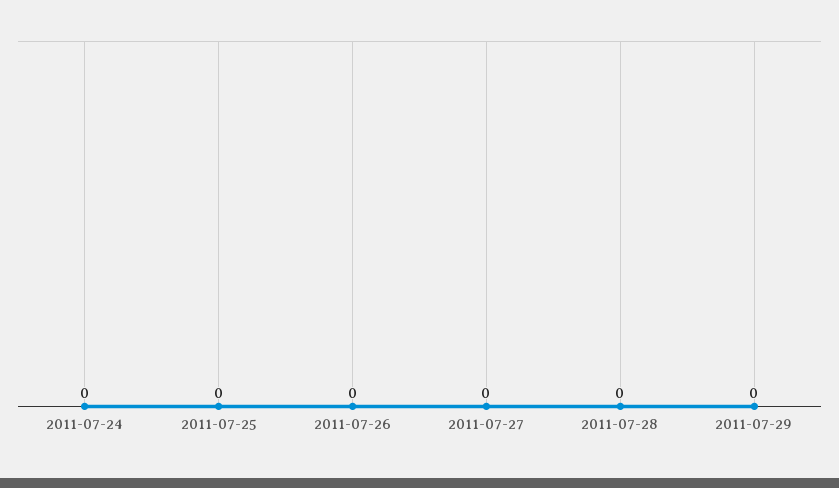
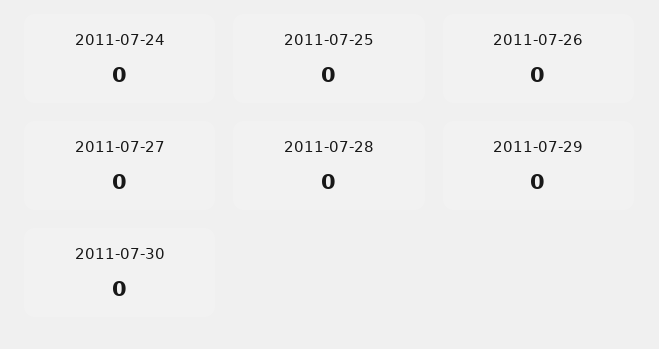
2011-07-30: none -> 0

